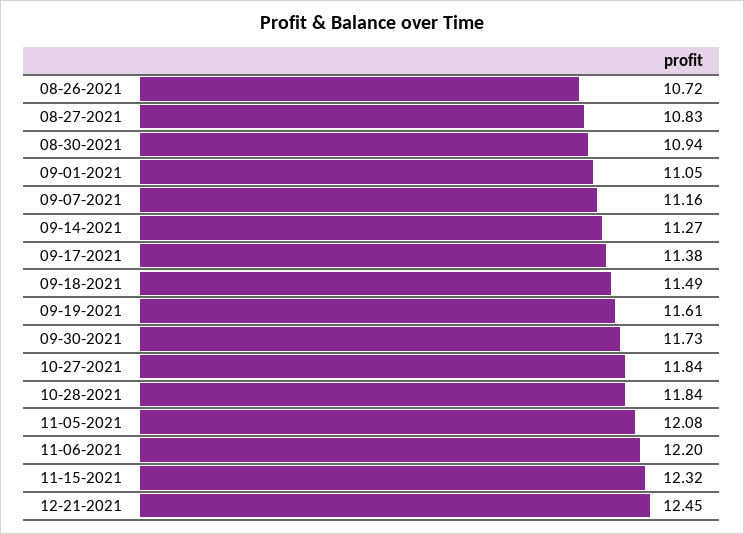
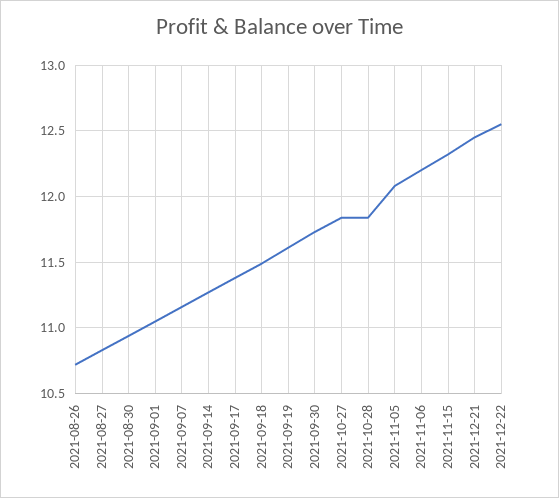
2021-12-22: none -> 12.55

